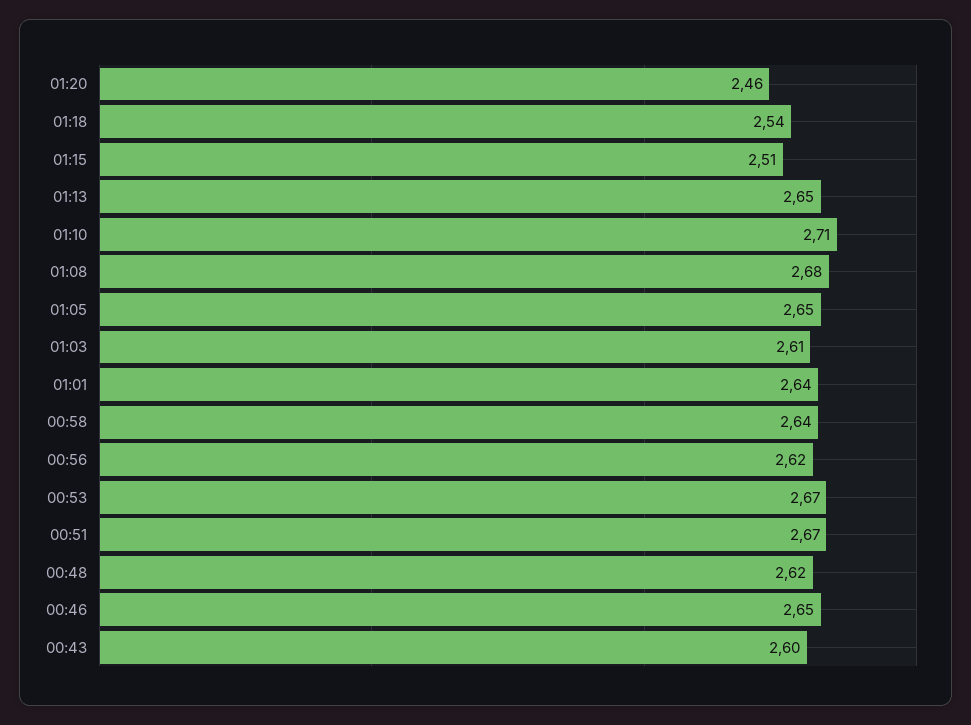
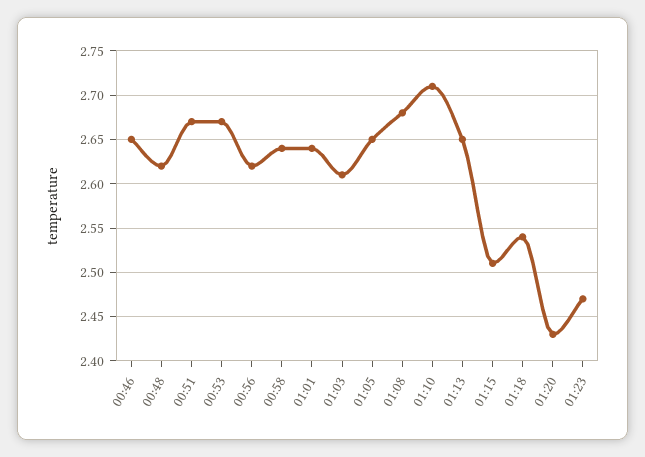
01:20: 2.46 -> 2.43
00:43: 2.6 -> none
01:23: none -> 2.47

